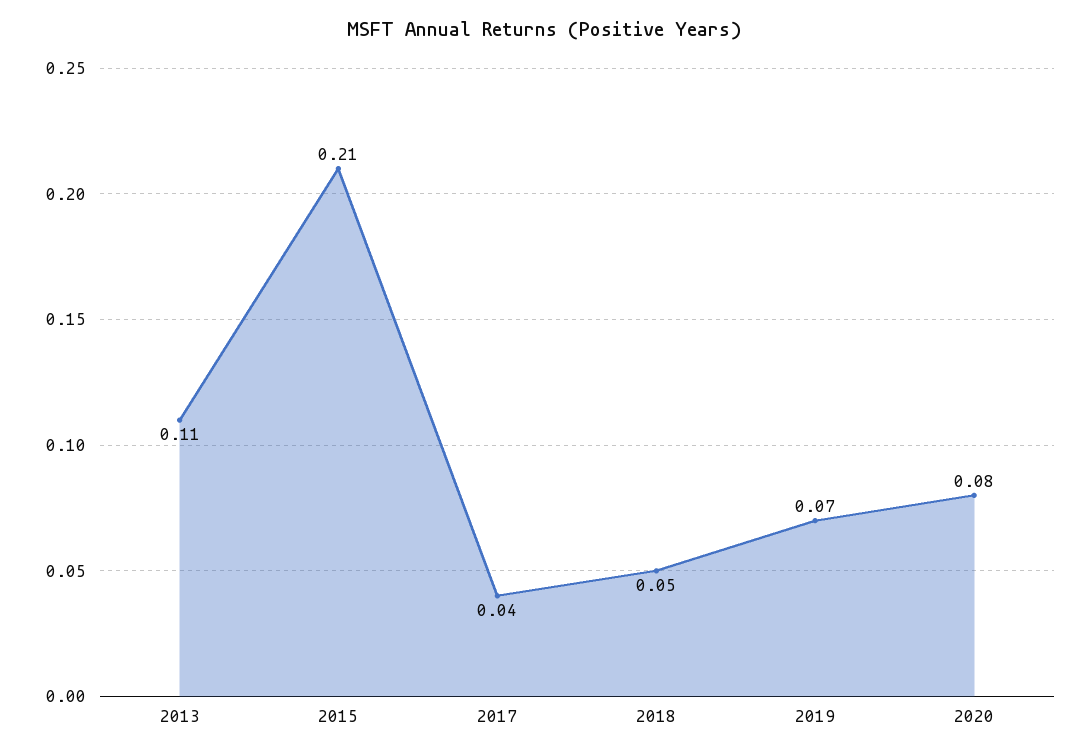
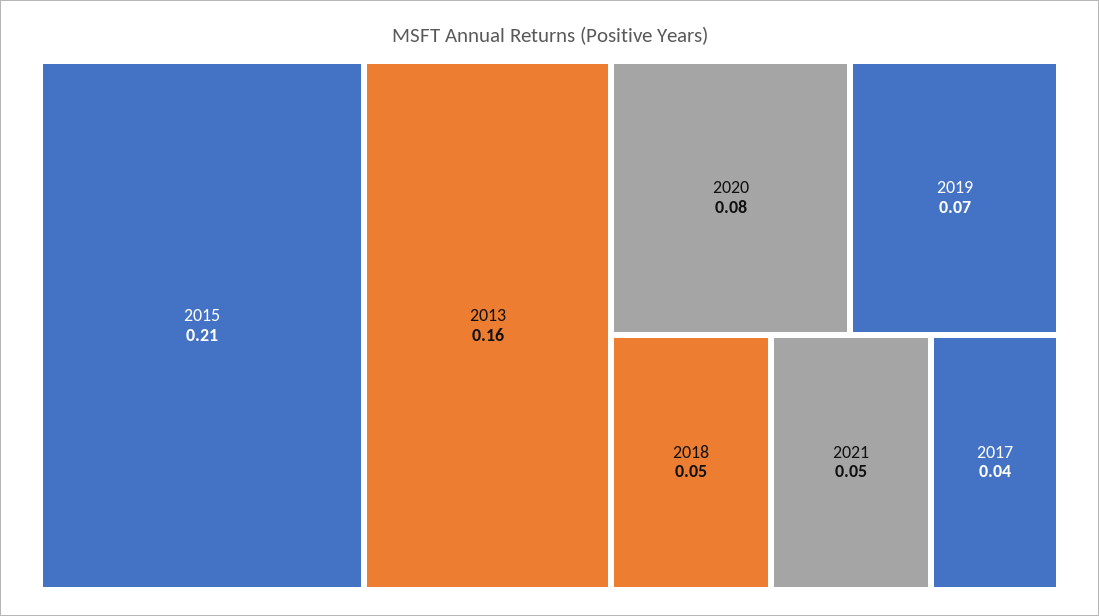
2013: 0.11 -> 0.16
2021: none -> 0.05

